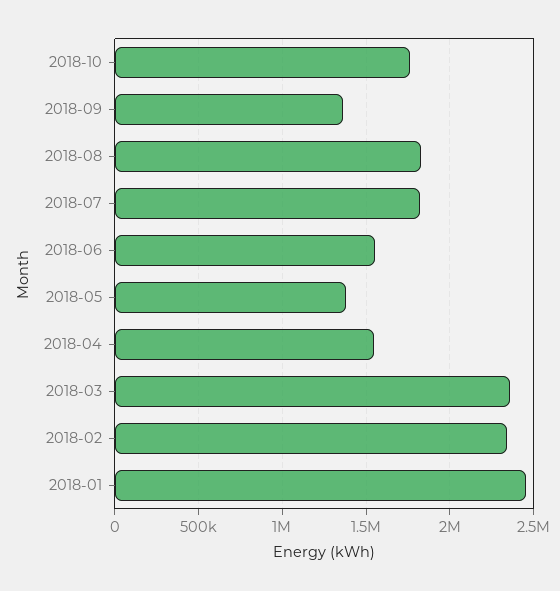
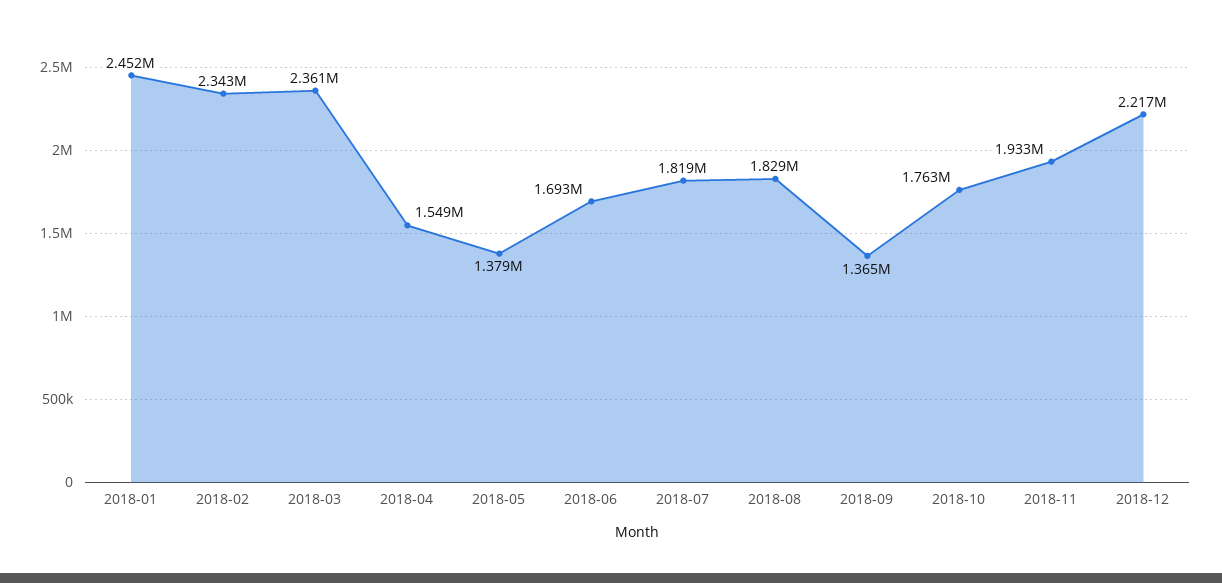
2018-06: 1550000 -> 1693000
2018-11: none -> 1933000
2018-12: none -> 2217000

